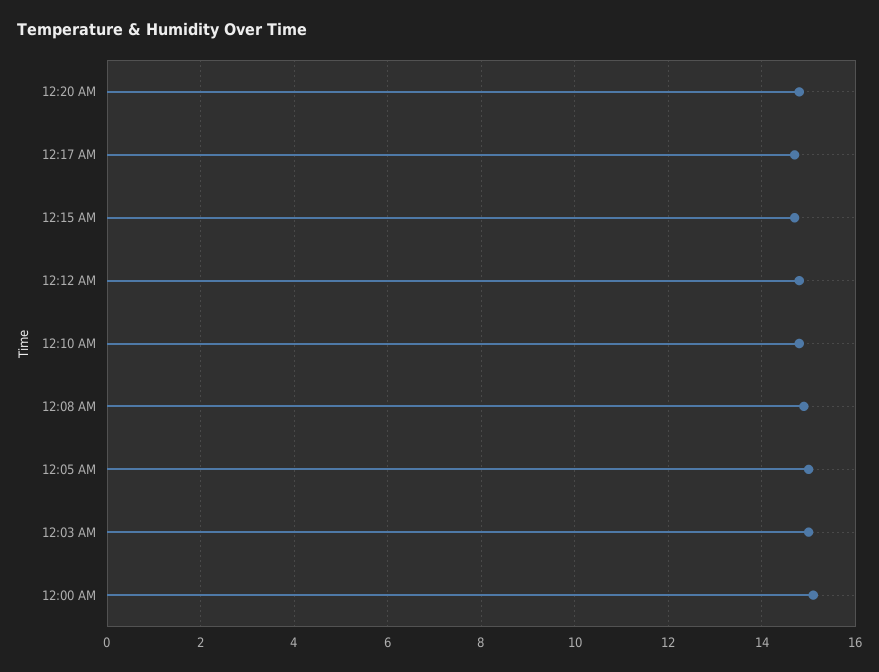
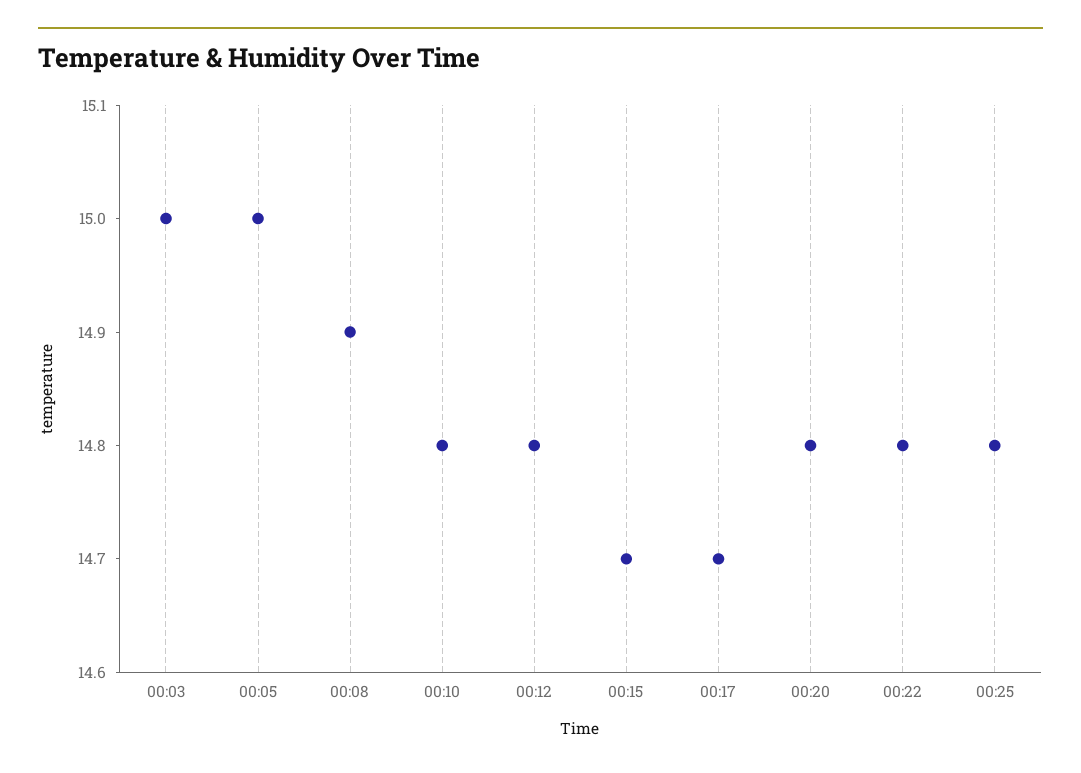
12:00 AM: 15 -> none
00:22: none -> 14.8
00:25: none -> 14.8

